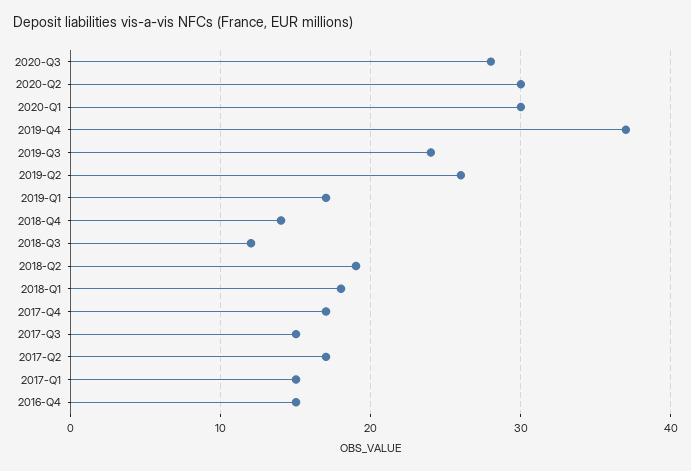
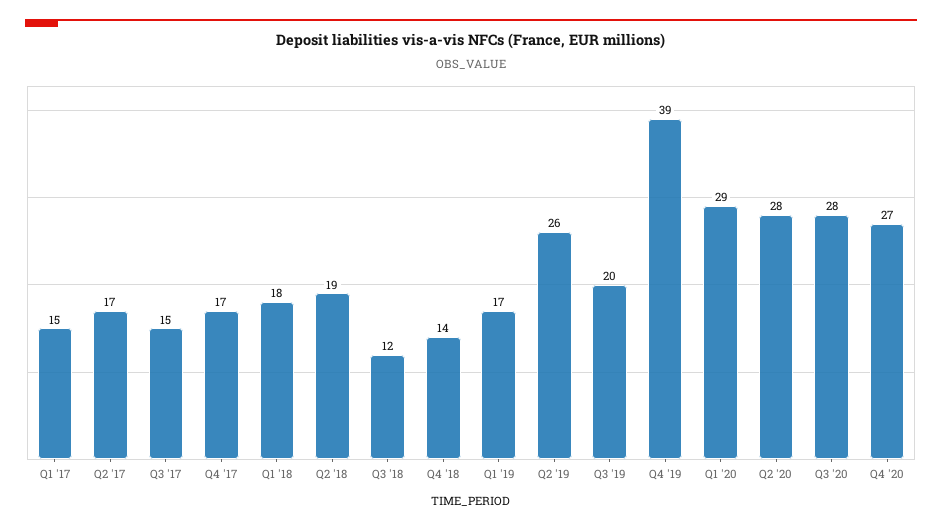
2020-Q2: 30 -> 28
2020-Q1: 30 -> 29
2019-Q4: 37 -> 39
2019-Q3: 24 -> 20
2016-Q4: 15 -> none
Q4 '20: none -> 27

